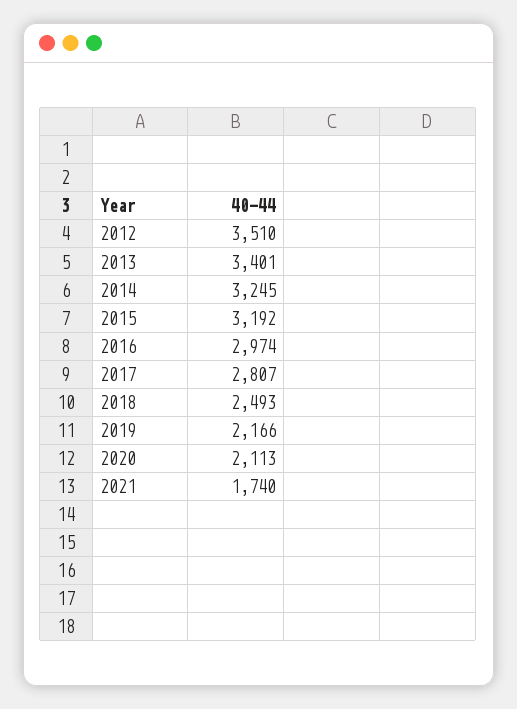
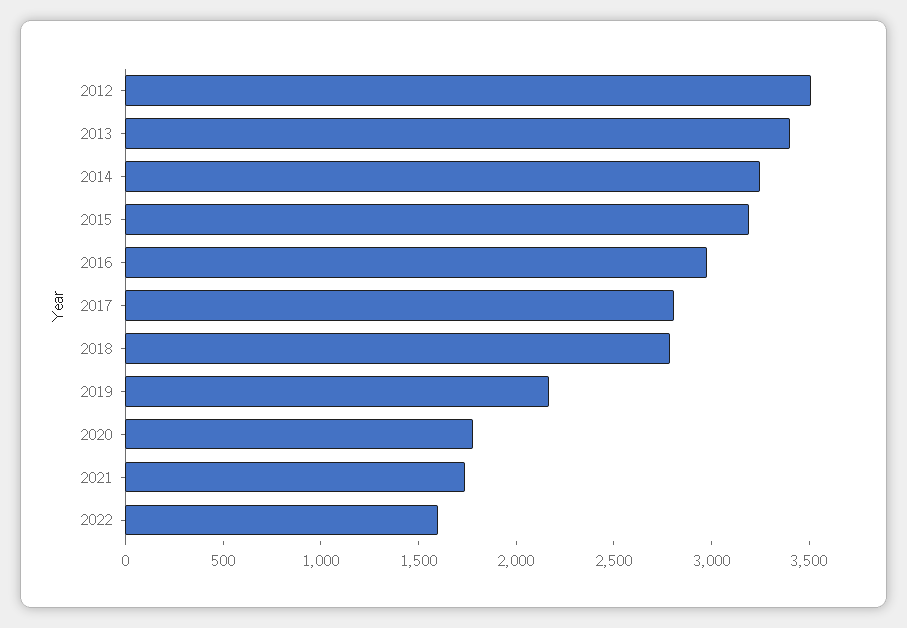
2018: 2493 -> 2800
2020: 2113 -> 1800
2022: none -> 1600

